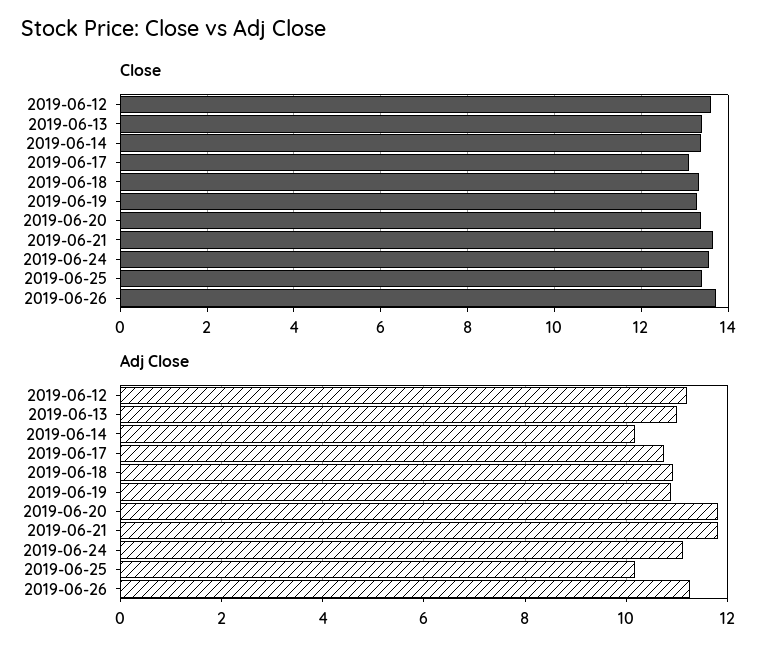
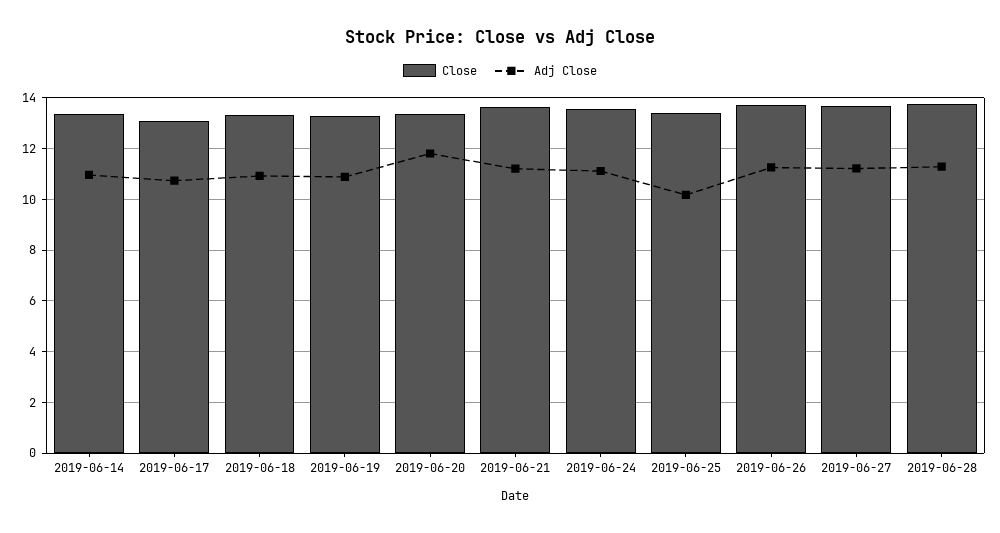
Close, 2019-06-12: 13.6 -> none
Close, 2019-06-13: 13.4 -> none
Adj Close, 2019-06-12: 11.2 -> none
Adj Close, 2019-06-13: 11 -> none
Adj Close, 2019-06-14: 10.2 -> 11
Adj Close, 2019-06-21: 11.8 -> 11.25
Close, 2019-06-27: none -> 13.75
Adj Close, 2019-06-27: none -> 11.25
Close, 2019-06-28: none -> 13.75
Adj Close, 2019-06-28: none -> 11.25

